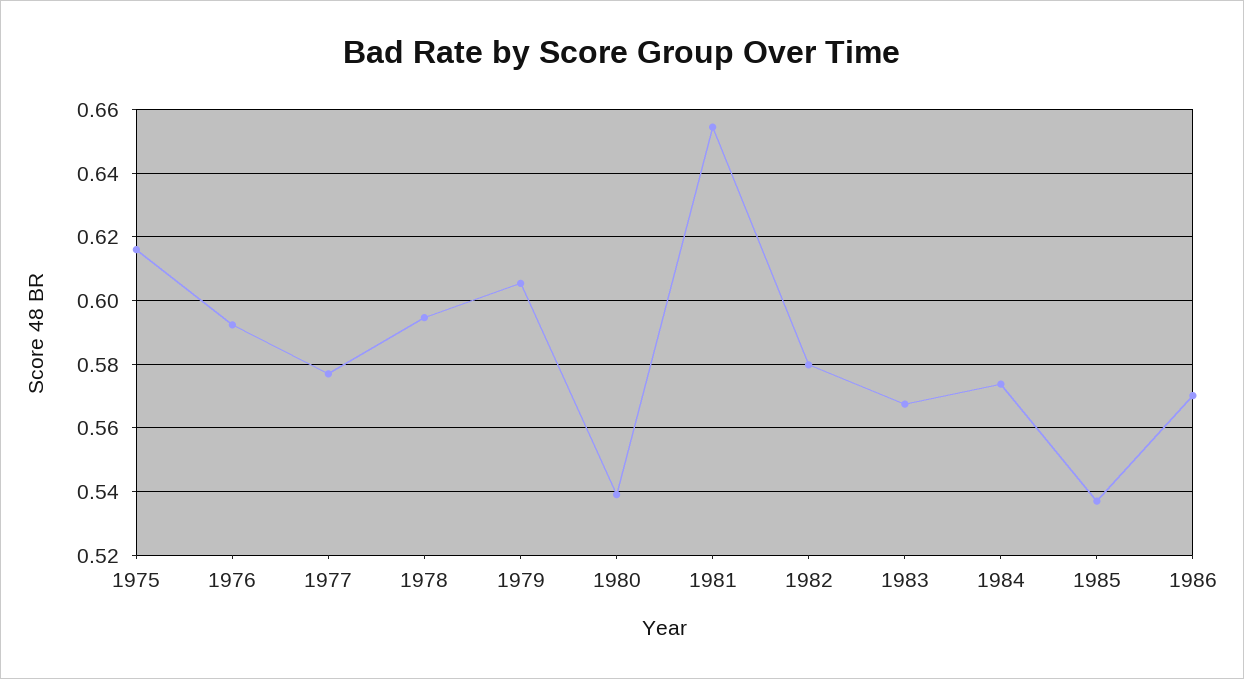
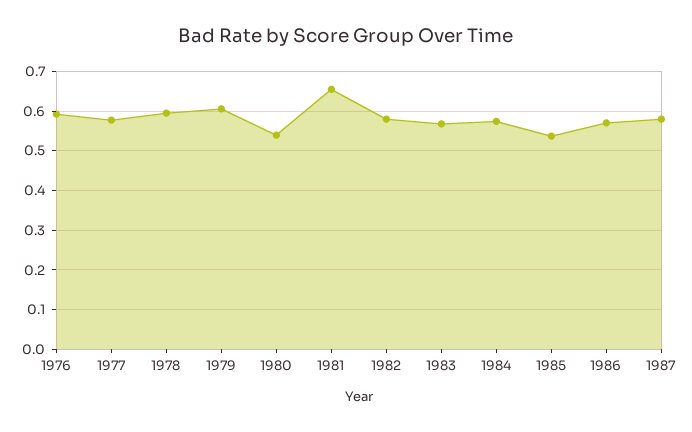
1975: 0.616 -> none
1987: none -> 0.58

